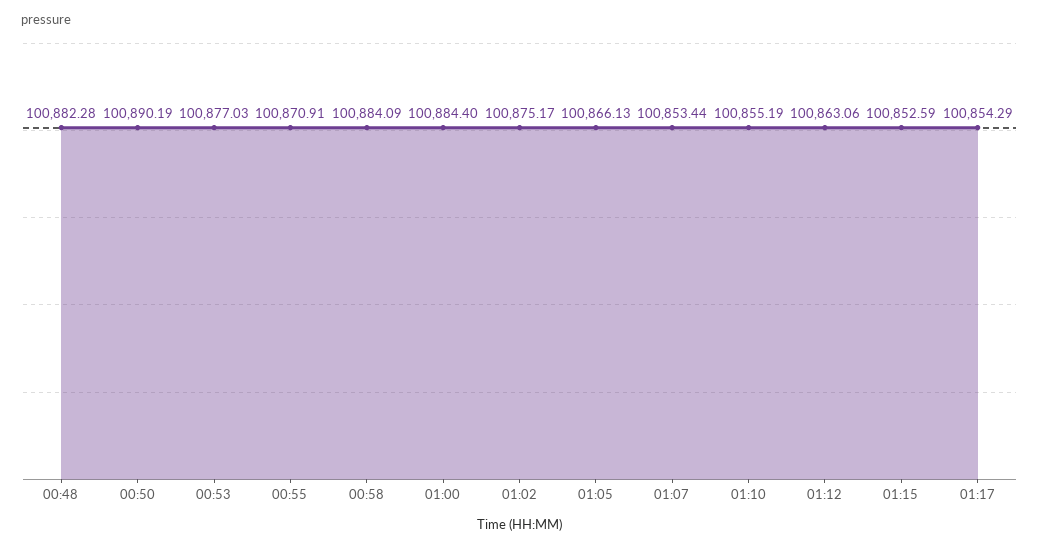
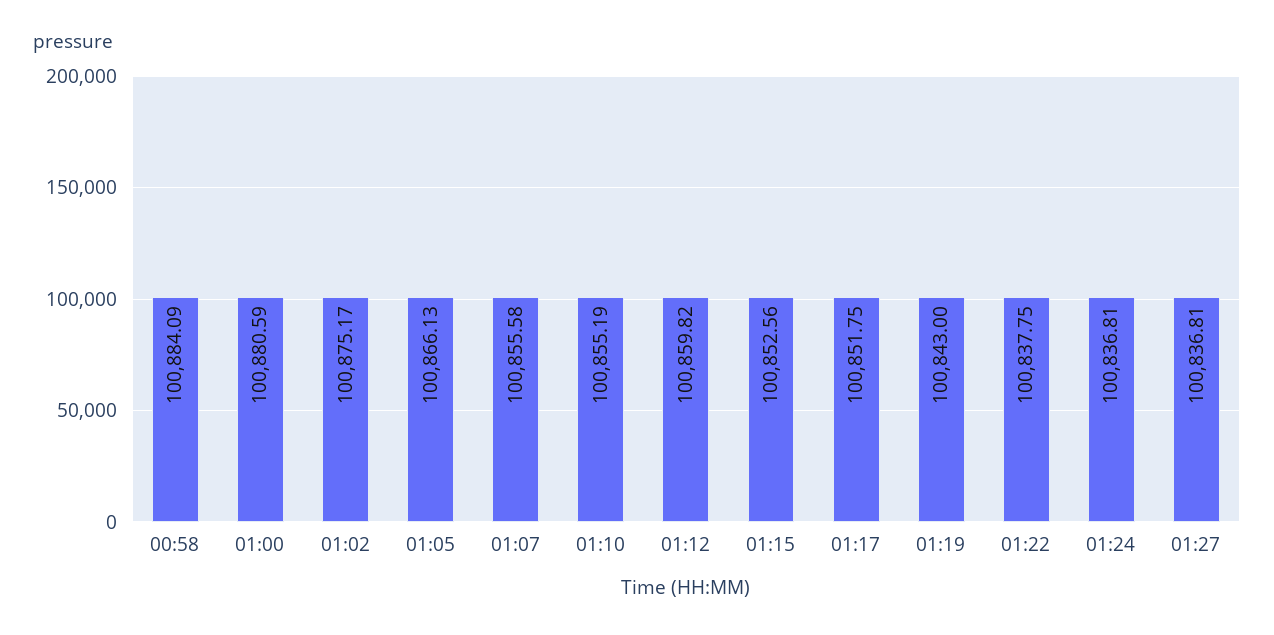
00:48: 100882.28 -> none
00:50: 100890.19 -> none
00:53: 100877.03 -> none
00:55: 100870.91 -> none
01:00: 100884.4 -> 100880.59
01:07: 100853.44 -> 100855.58
01:12: 100863.06 -> 100859.82
01:15: 100852.59 -> 100852.56
01:17: 100854.29 -> 100851.75
01:19: none -> 100843
01:22: none -> 100837.75
01:24: none -> 100836.81
01:27: none -> 100836.81

